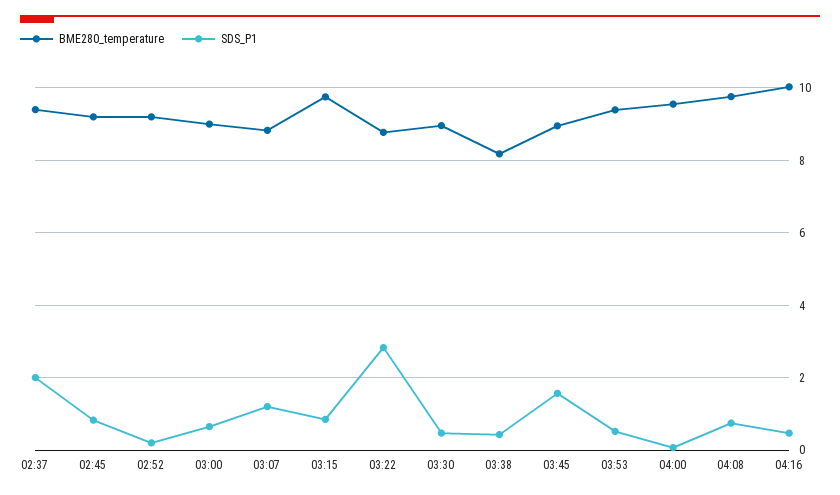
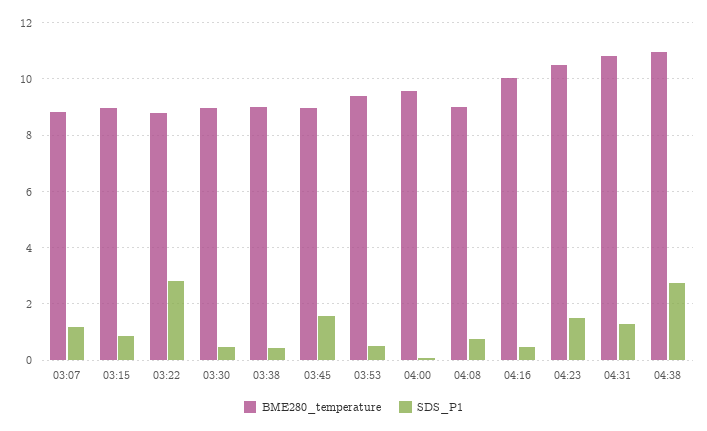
BME280_temperature, 02:37: 9.4 -> none
SDS_P1, 02:37: 2 -> none
BME280_temperature, 02:45: 9.2 -> none
SDS_P1, 02:45: 0.8 -> none
BME280_temperature, 02:52: 9.2 -> none
SDS_P1, 02:52: 0.2 -> none
BME280_temperature, 03:00: 9 -> none
SDS_P1, 03:00: 0.6 -> none
BME280_temperature, 03:15: 9.8 -> 9
BME280_temperature, 03:38: 8.2 -> 9
BME280_temperature, 04:08: 9.8 -> 9
BME280_temperature, 04:23: none -> 10.5
SDS_P1, 04:23: none -> 1.5
BME280_temperature, 04:31: none -> 10.75
SDS_P1, 04:31: none -> 1.25
BME280_temperature, 04:38: none -> 11
SDS_P1, 04:38: none -> 2.75

